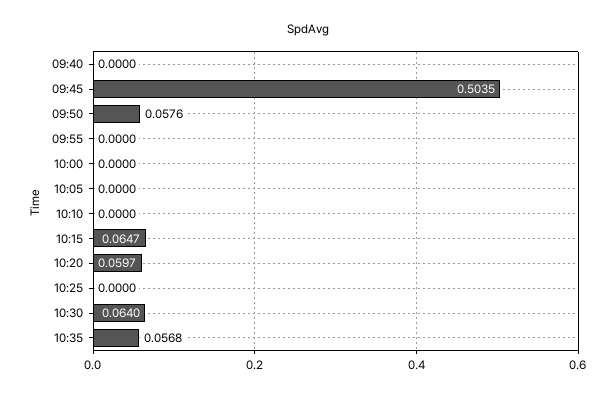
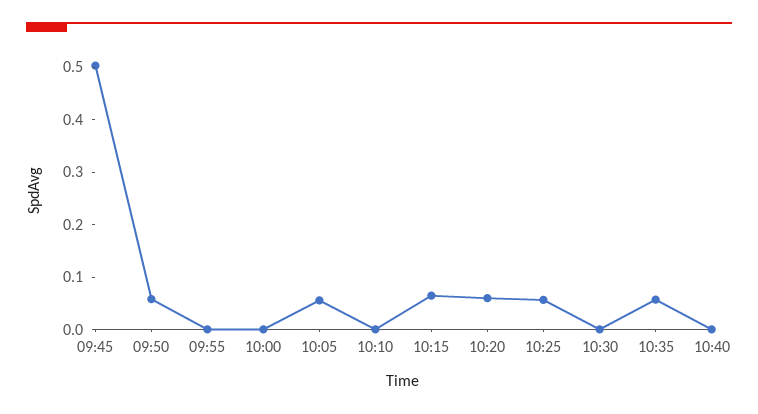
09:40: 0 -> none
10:05: 0 -> 0.06
10:25: 0 -> 0.06
10:30: 0.064 -> 0
10:40: none -> 0

